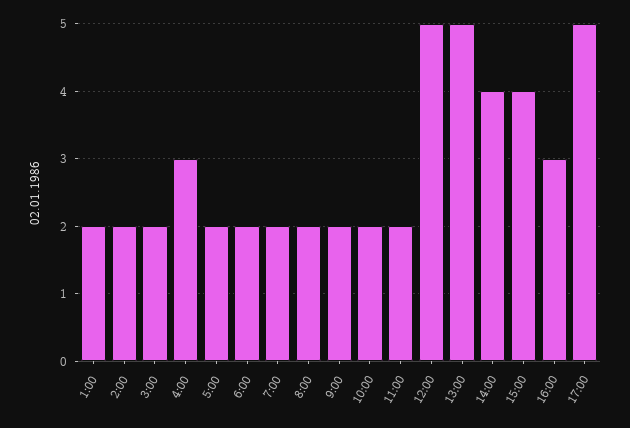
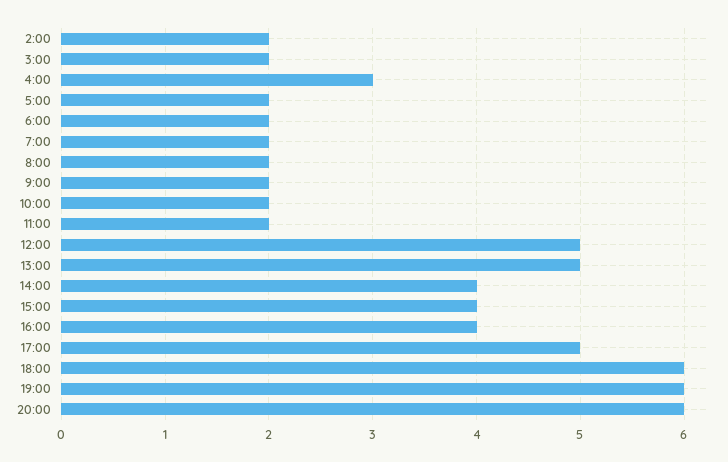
1:00: 2 -> none
16:00: 3 -> 4
18:00: none -> 6
19:00: none -> 6
20:00: none -> 6

